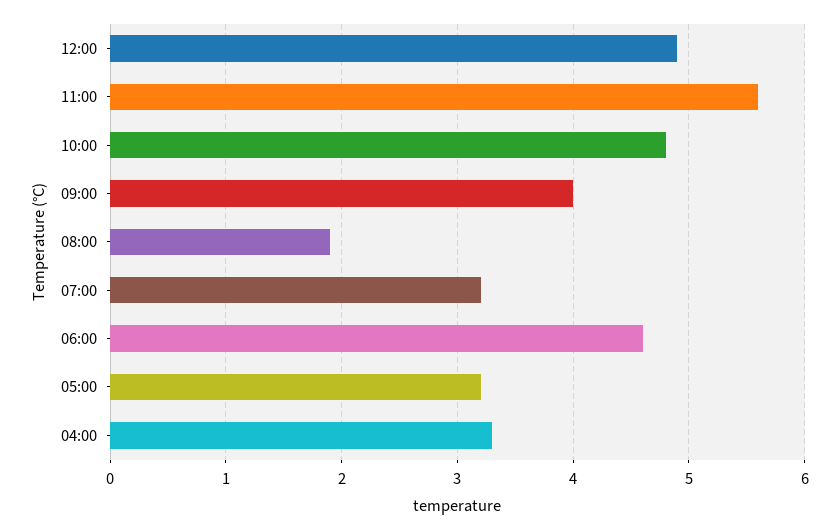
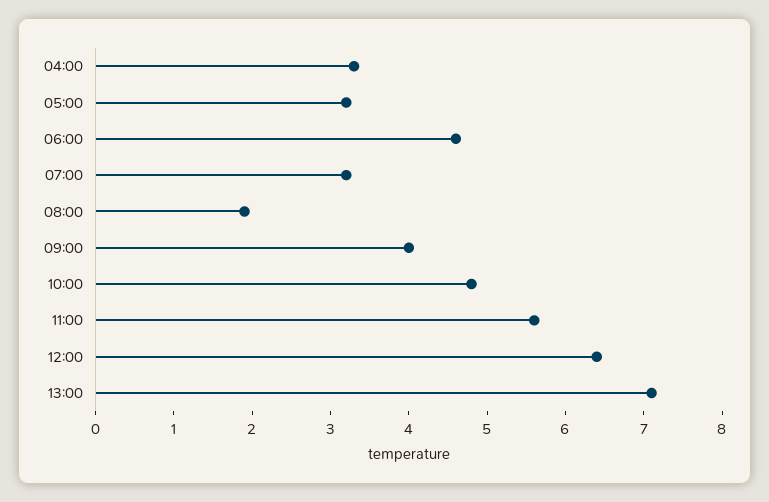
12:00: 4.9 -> 6.5
13:00: none -> 7

